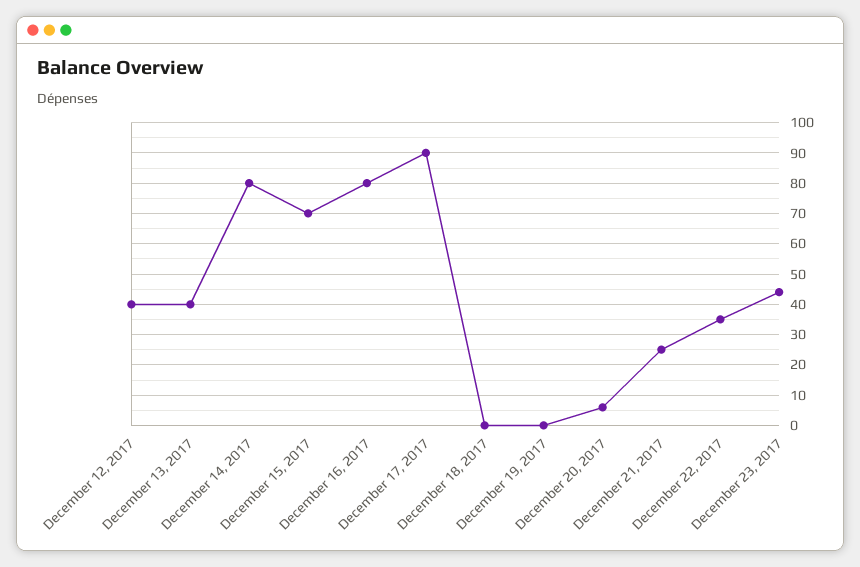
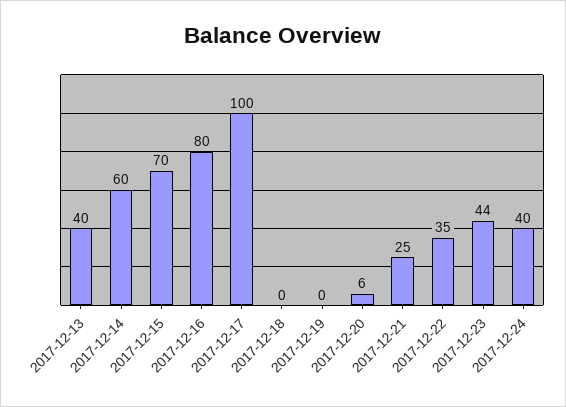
December 12, 2017: 40 -> none
December 14, 2017: 80 -> 60
December 17, 2017: 90 -> 100
2017-12-24: none -> 40

